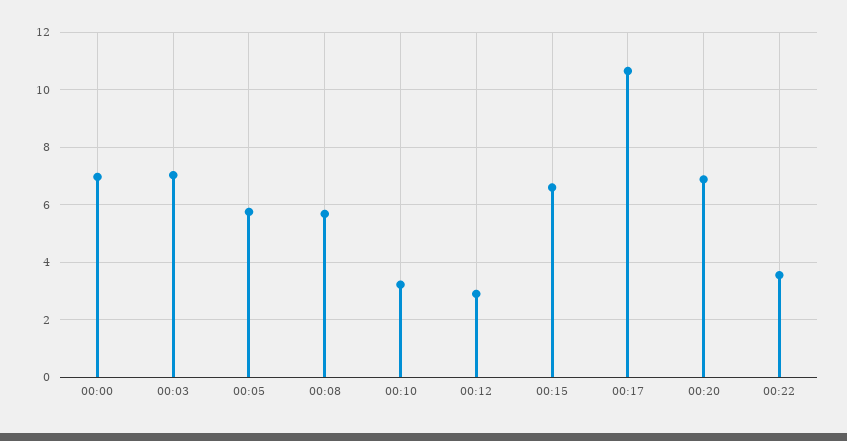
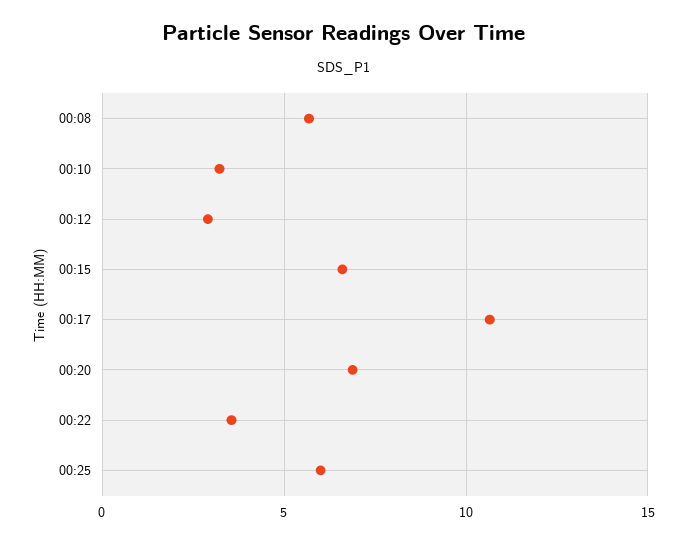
00:00: 7 -> none
00:03: 7 -> none
00:05: 5.75 -> none
00:25: none -> 6

